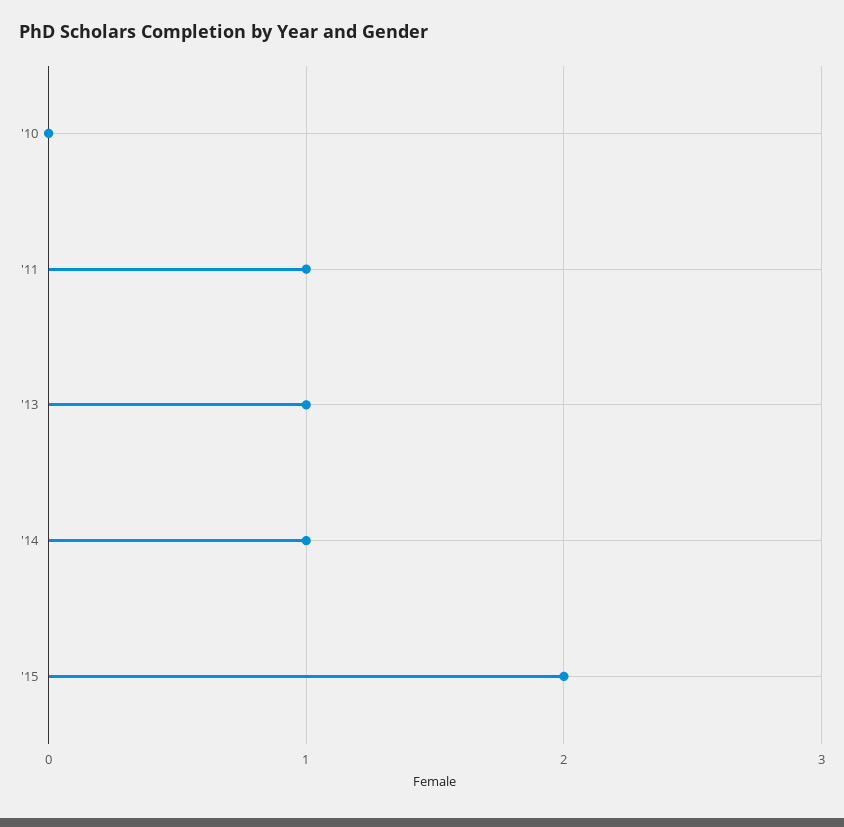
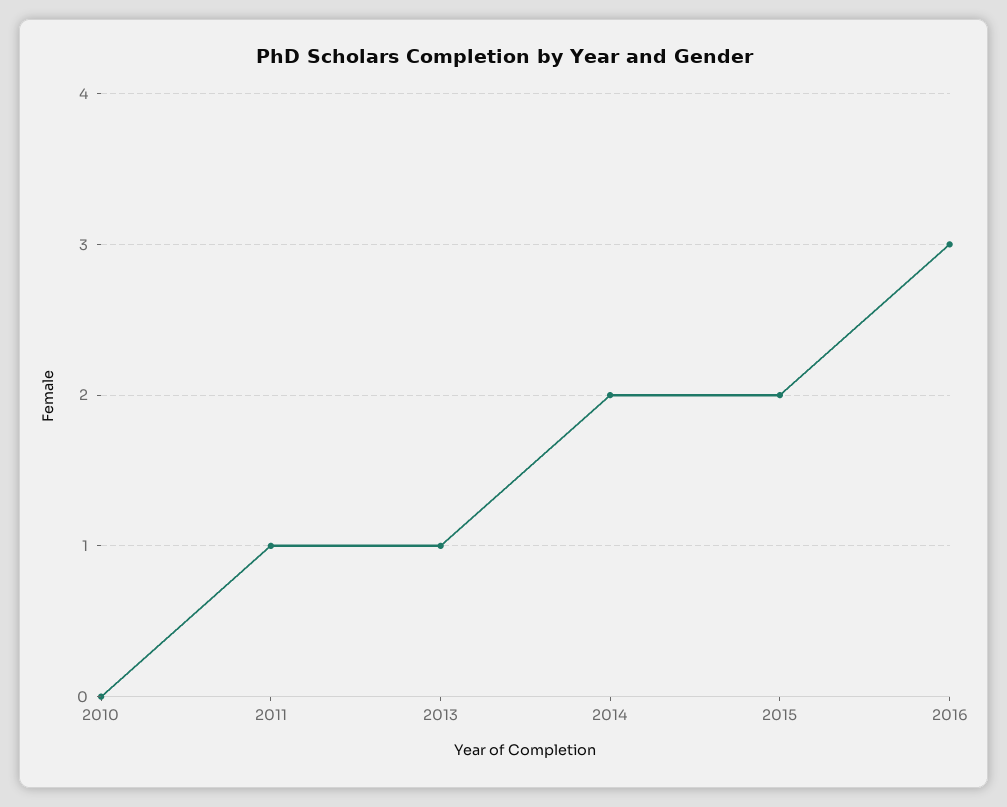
'14: 1 -> 2
2016: none -> 3

